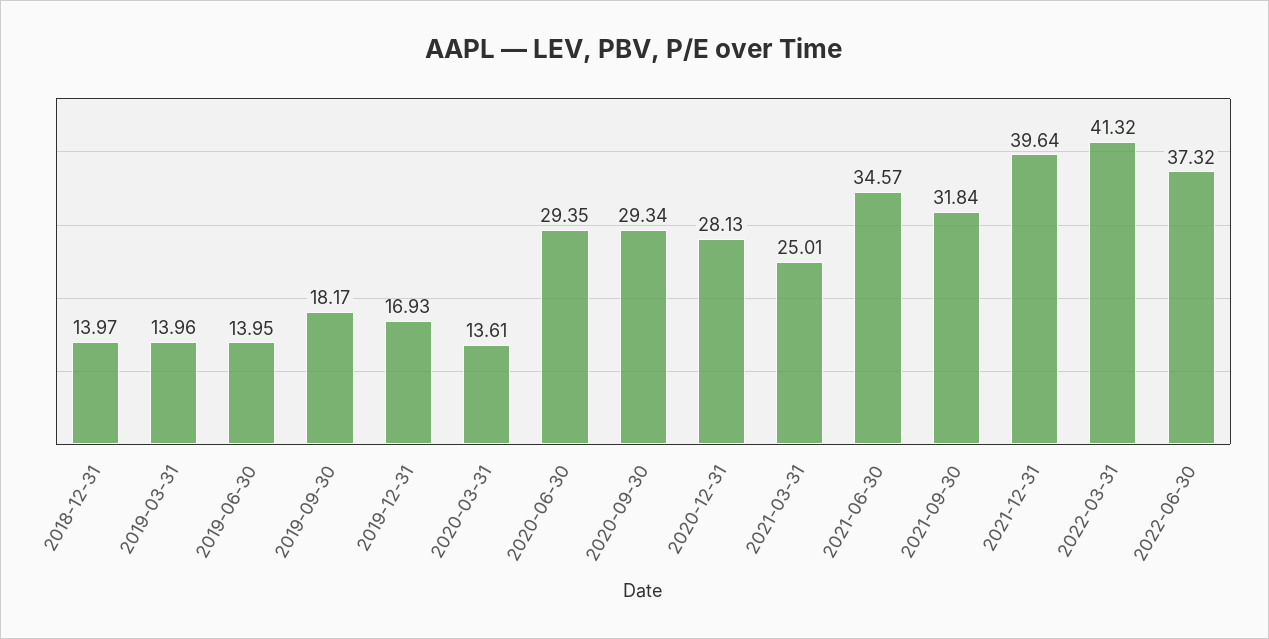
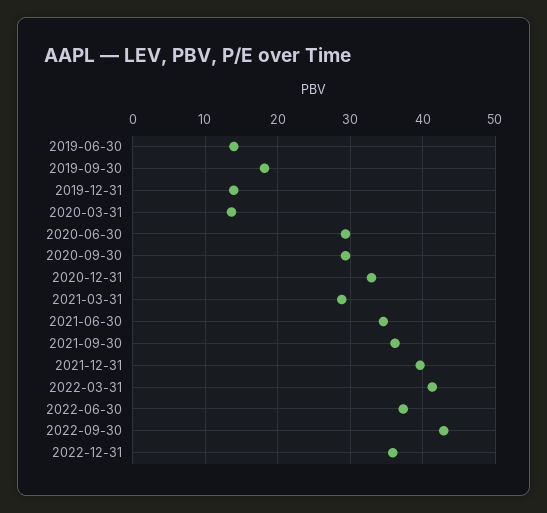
2018-12-31: 13.97 -> none
2019-03-31: 13.96 -> none
2019-12-31: 16.93 -> 14
2020-12-31: 28.13 -> 33
2021-03-31: 25.01 -> 29
2021-09-30: 31.84 -> 36
2022-09-30: none -> 43
2022-12-31: none -> 36

